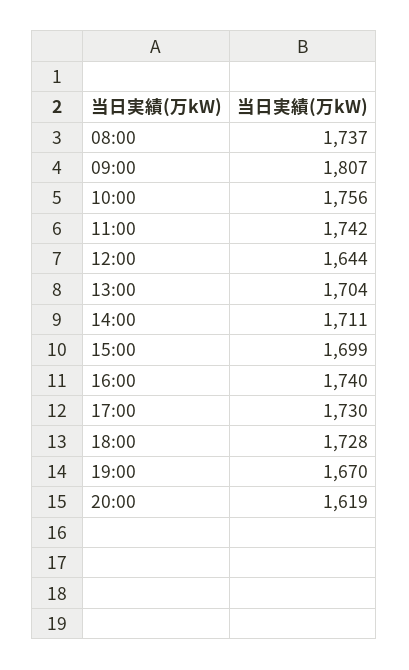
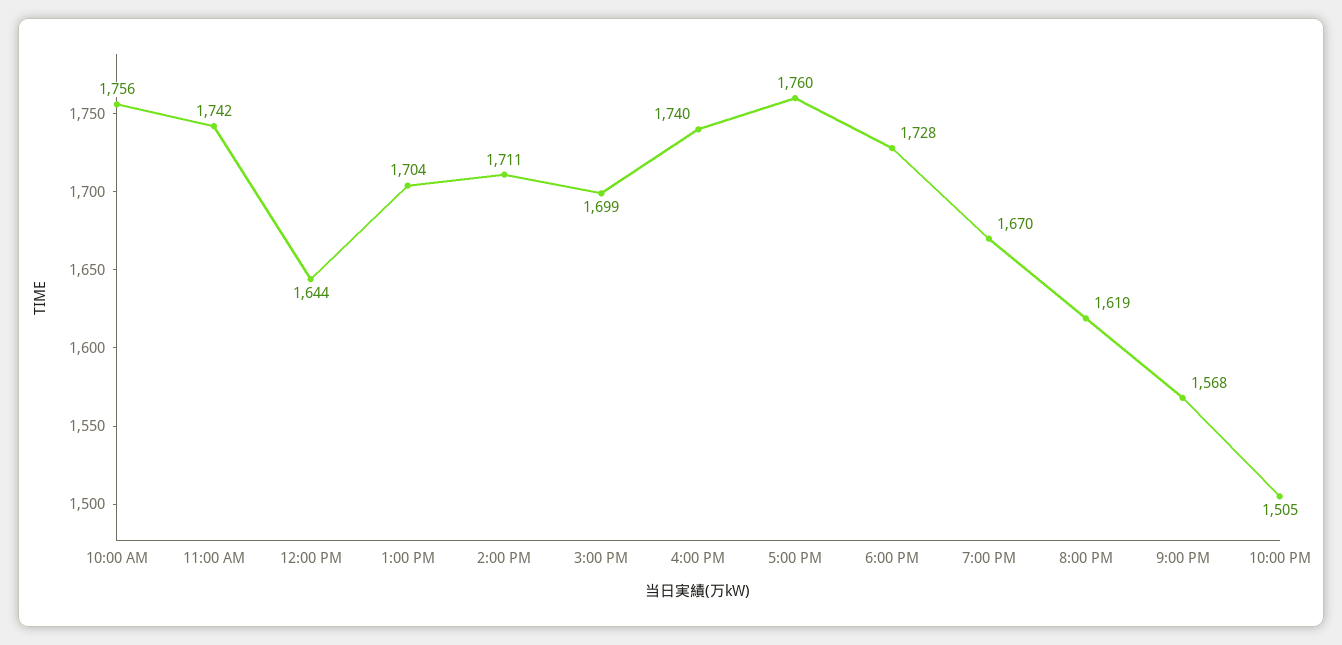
08:00: 1737 -> none
09:00: 1807 -> none
17:00: 1730 -> 1760
9:00 PM: none -> 1568
10:00 PM: none -> 1505

